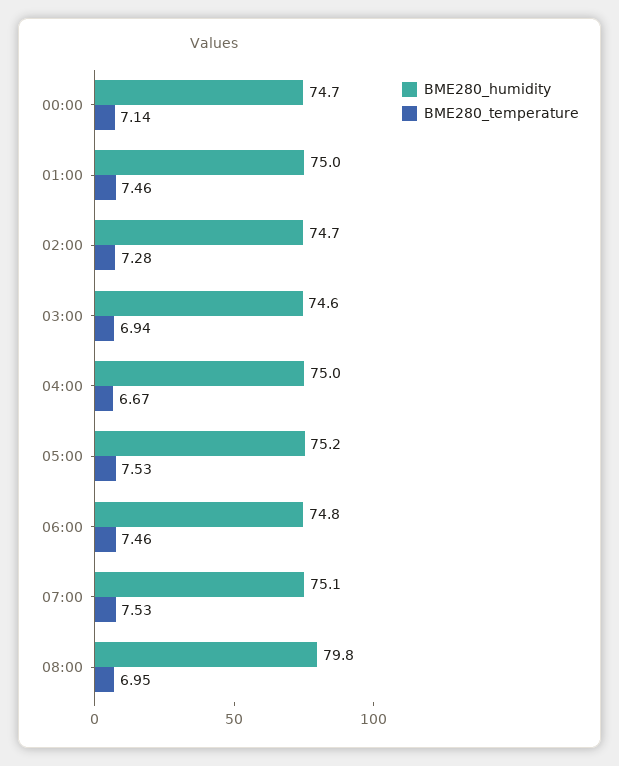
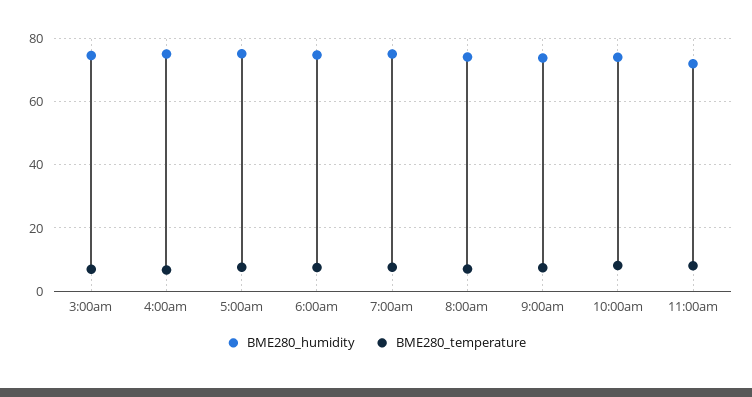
BME280_humidity, 00:00: 74.7 -> none
BME280_temperature, 00:00: 7.14 -> none
BME280_humidity, 01:00: 75 -> none
BME280_temperature, 01:00: 7.46 -> none
BME280_humidity, 02:00: 74.7 -> none
BME280_temperature, 02:00: 7.28 -> none
BME280_humidity, 08:00: 79.8 -> 74
BME280_humidity, 9:00am: none -> 74
BME280_temperature, 9:00am: none -> 8
BME280_humidity, 10:00am: none -> 74
BME280_temperature, 10:00am: none -> 8
BME280_humidity, 11:00am: none -> 72
BME280_temperature, 11:00am: none -> 8

